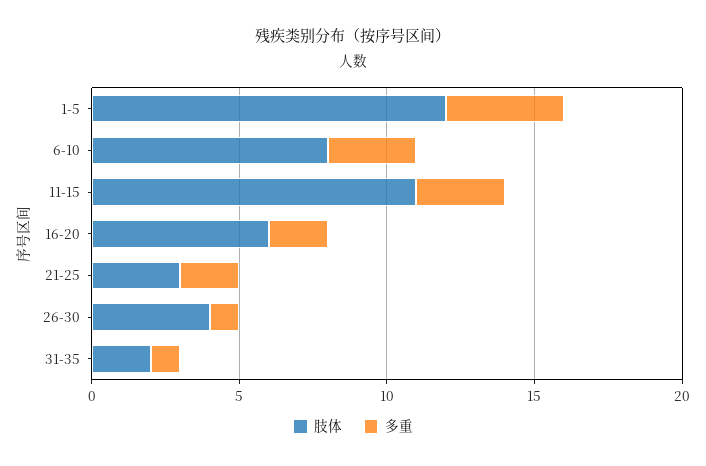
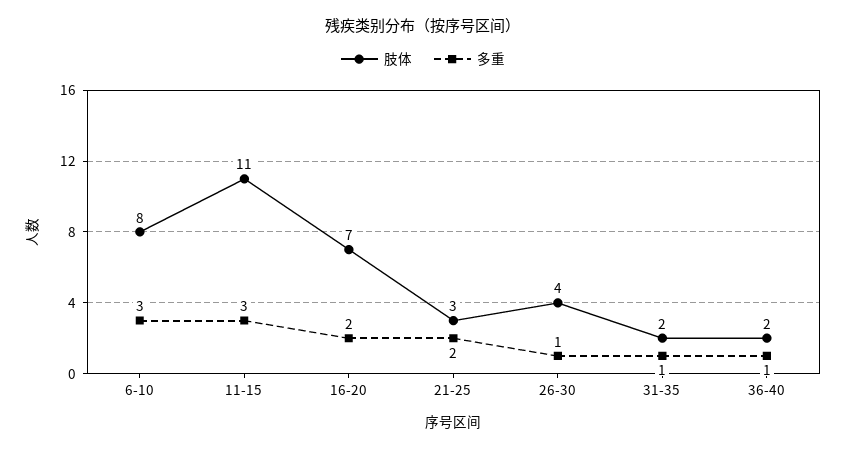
肢体, 1-5: 12 -> none
多重, 1-5: 4 -> none
肢体, 16-20: 6 -> 7
肢体, 36-40: none -> 2
多重, 36-40: none -> 1

